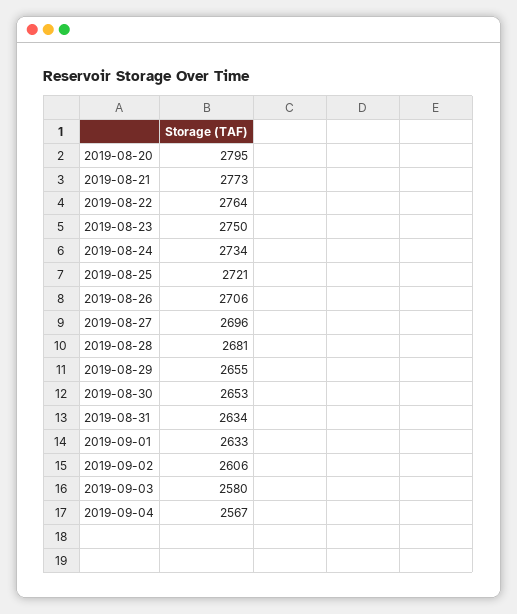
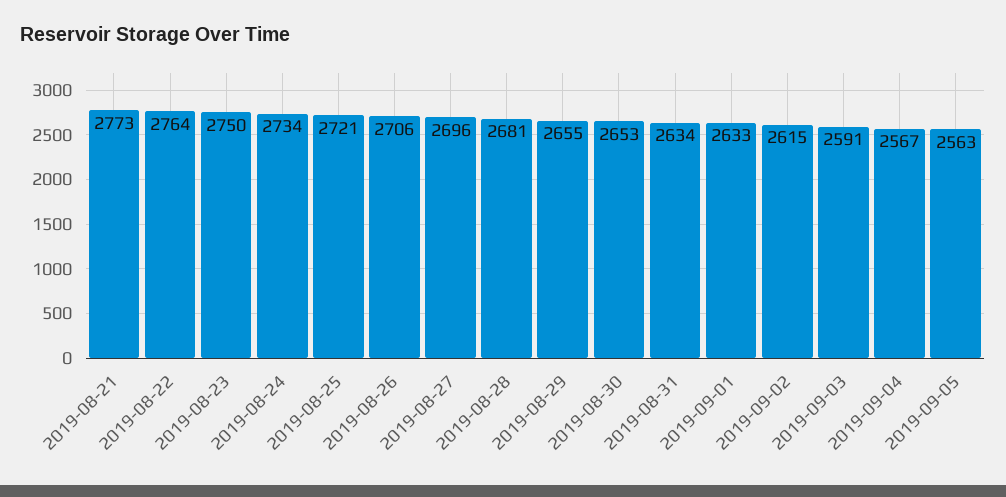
2019-08-20: 2795 -> none
2019-09-02: 2606 -> 2615
2019-09-03: 2580 -> 2591
2019-09-05: none -> 2563

